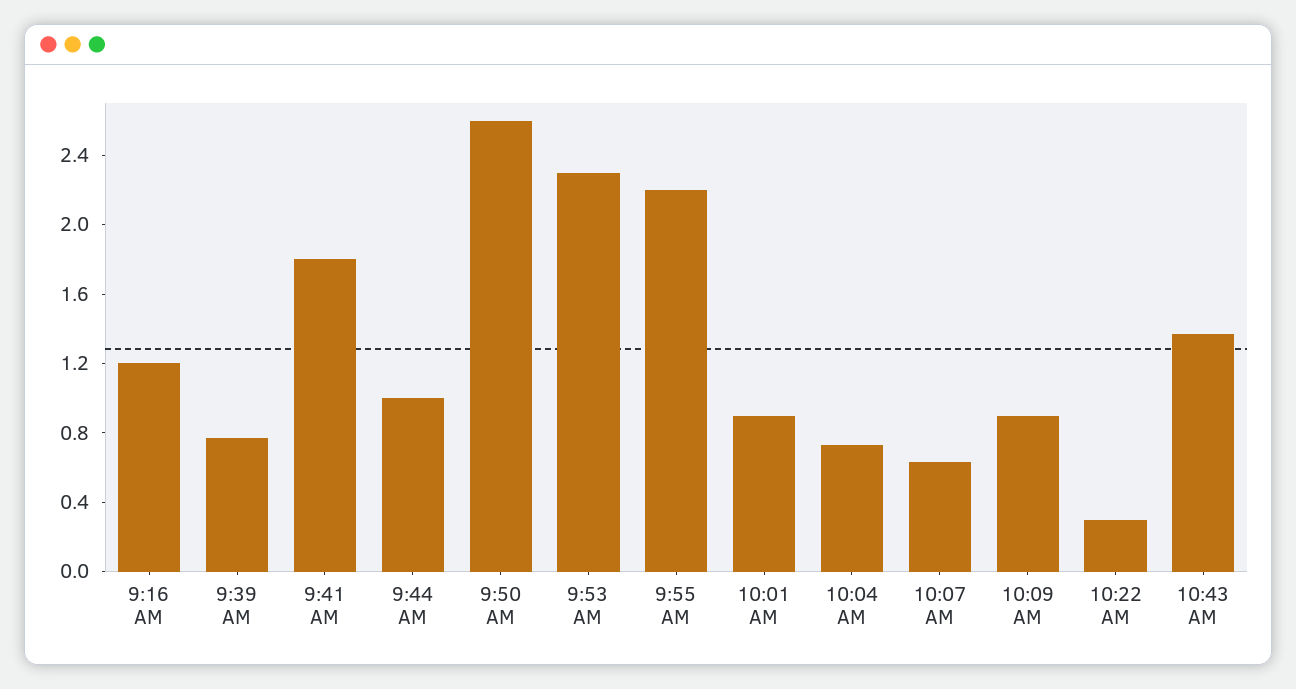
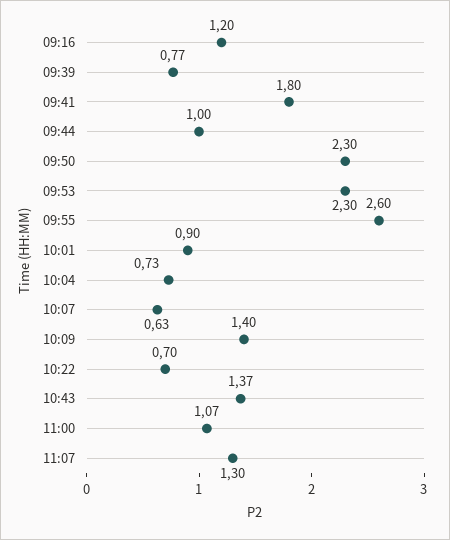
9:50 AM: 2.6 -> 2.3
9:55 AM: 2.2 -> 2.6
10:09 AM: 0.9 -> 1.4
10:22 AM: 0.3 -> 0.7
11:00: none -> 1.07
11:07: none -> 1.3

